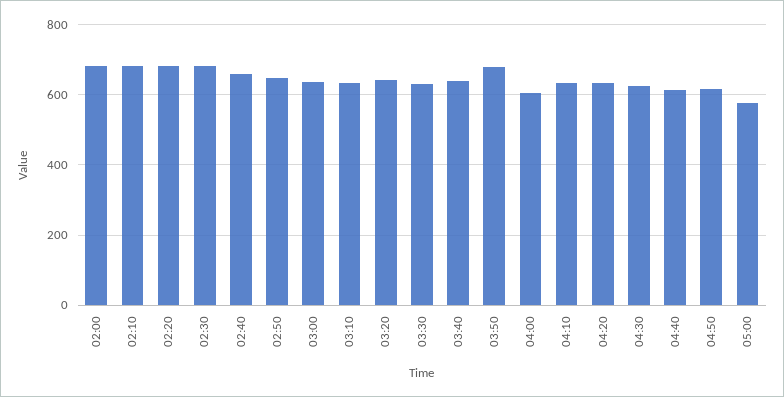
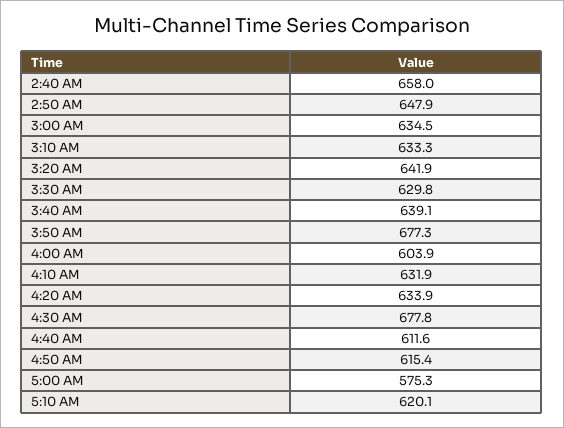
02:00: 680 -> none
02:10: 680 -> none
02:20: 680 -> none
02:30: 680 -> none
04:30: 620 -> 677.8
5:10 AM: none -> 620.1

